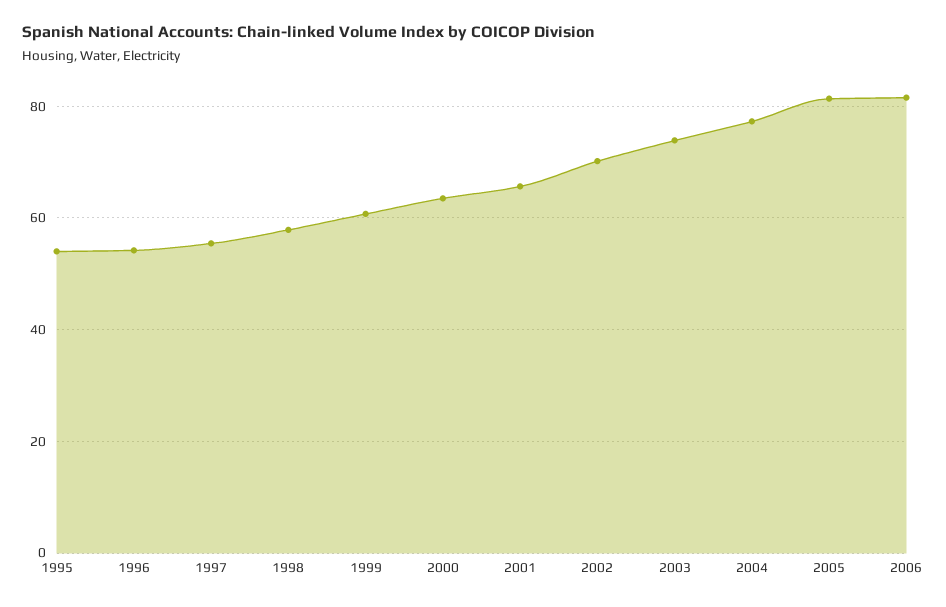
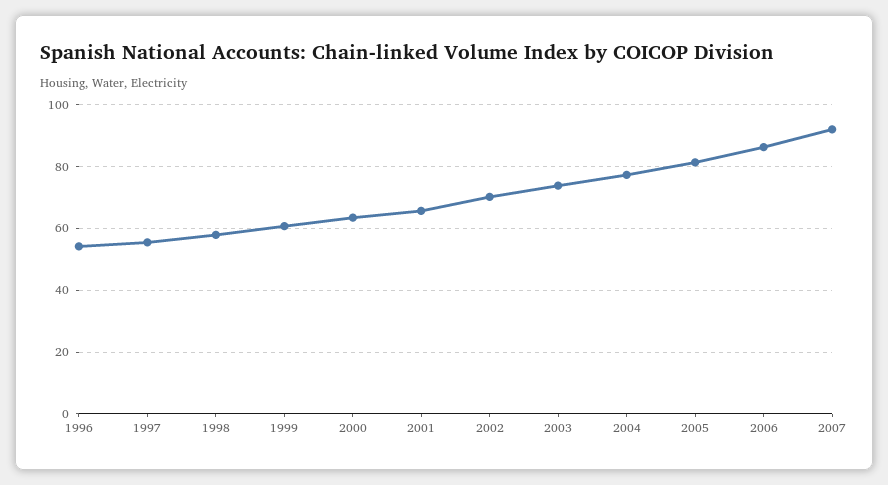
1995: 54 -> none
2006: 82 -> 86
2007: none -> 92

